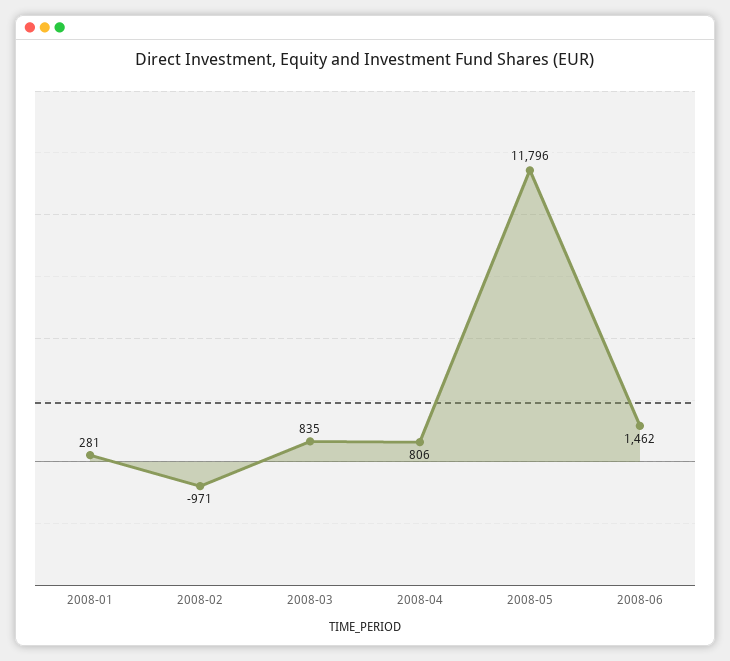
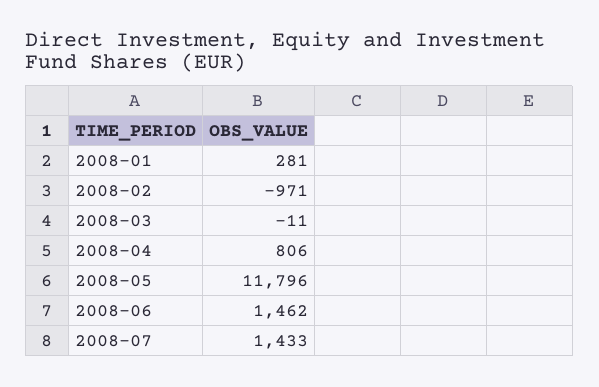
2008-03: 835 -> -11
2008-07: none -> 1433

